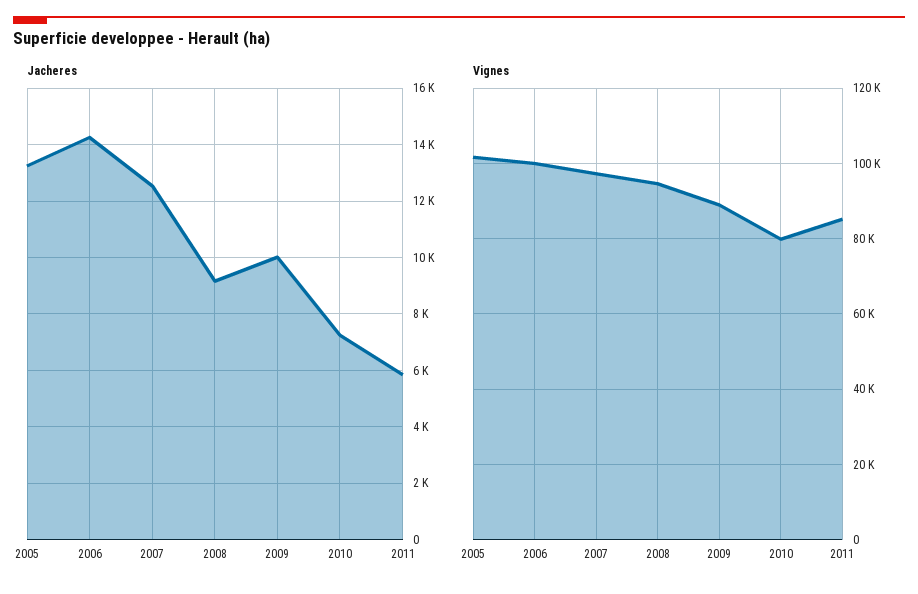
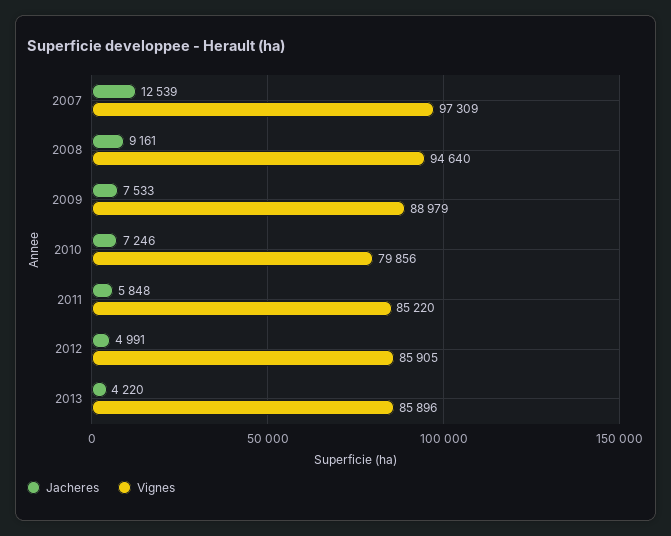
Jacheres, 2005: 13250 -> none
Jacheres, 2006: 14250 -> none
Jacheres, 2009: 10000 -> 7533
Vignes, 2005: 102000 -> none
Vignes, 2006: 100000 -> none
Jacheres, 2012: none -> 4991
Vignes, 2012: none -> 85905
Jacheres, 2013: none -> 4220
Vignes, 2013: none -> 85896

